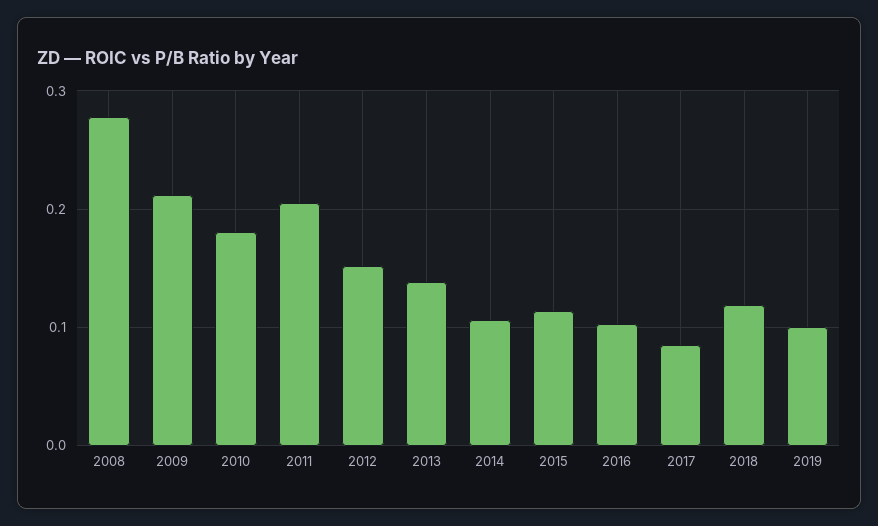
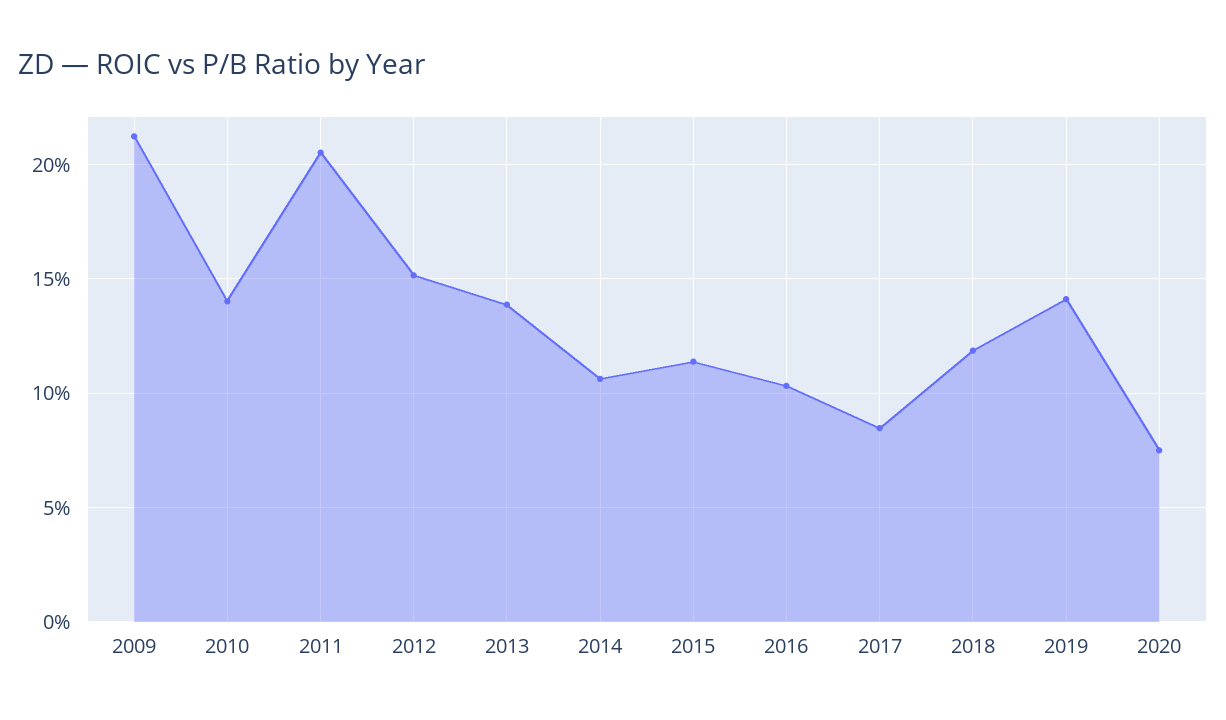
2008: 0.28 -> none
2010: 0.18 -> 0.14
2019: 0.1 -> 0.14
2020: none -> 0.075

